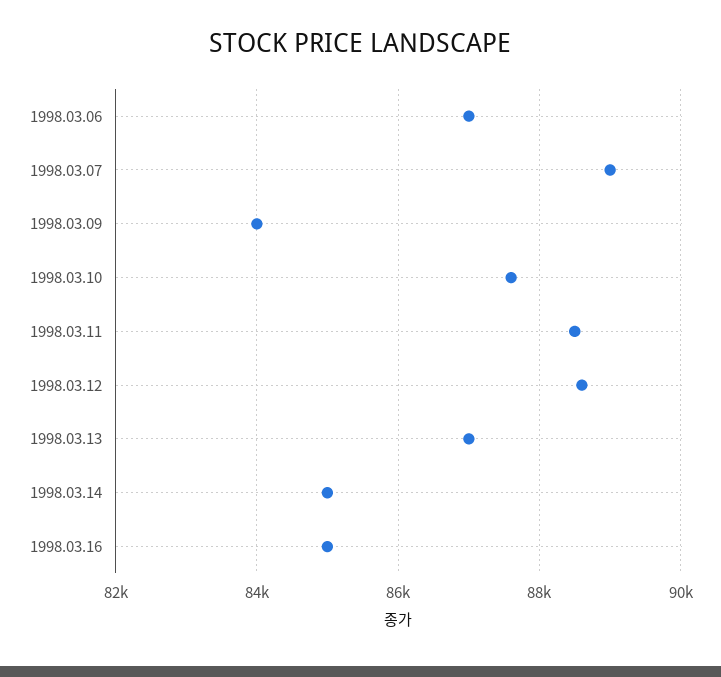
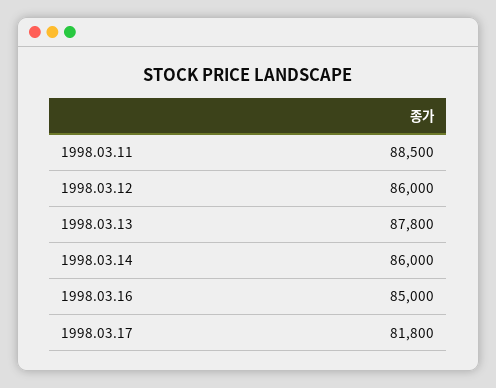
1998.03.06: 87000 -> none
1998.03.07: 89000 -> none
1998.03.09: 84000 -> none
1998.03.10: 87600 -> none
1998.03.12: 88600 -> 86000
1998.03.13: 87000 -> 87800
1998.03.14: 85000 -> 86000
1998.03.17: none -> 81800

